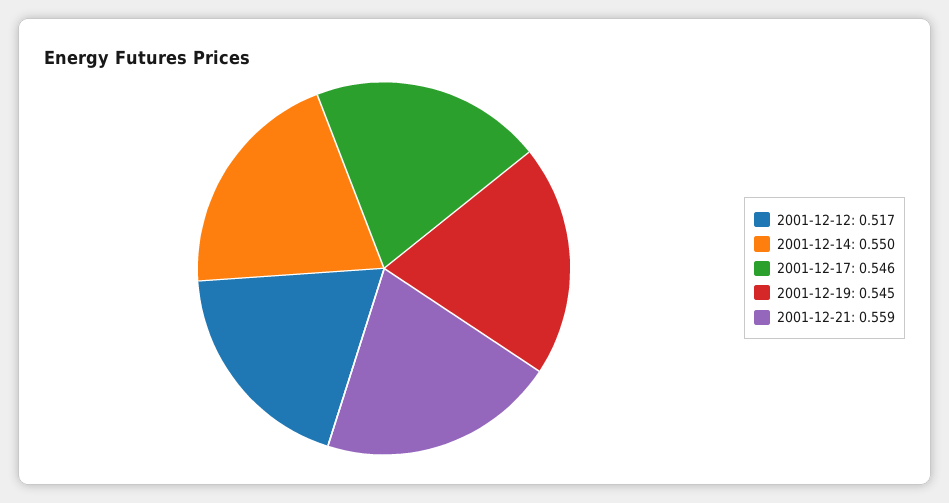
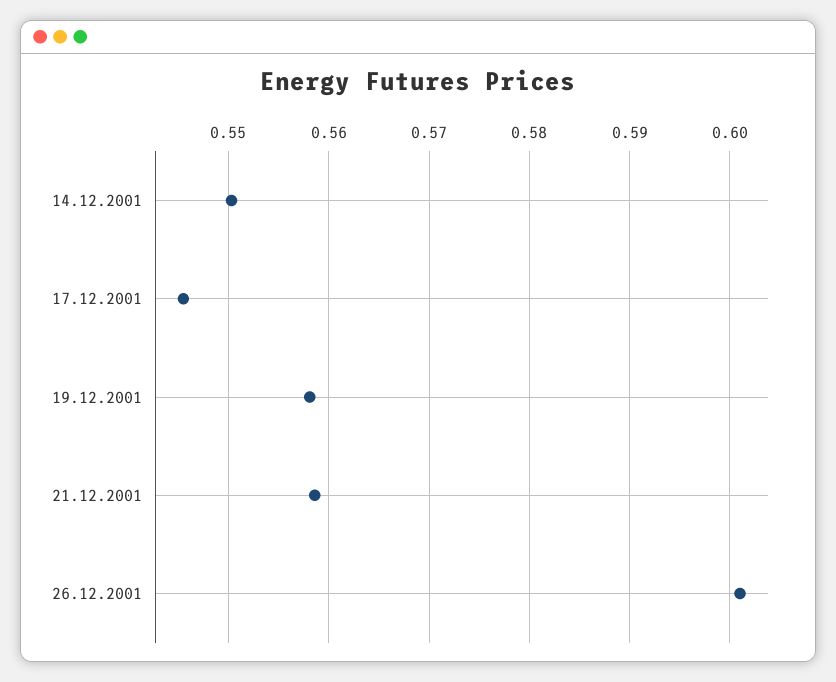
2001-12-12: 0.517 -> none
2001-12-19: 0.545 -> 0.558
26.12.2001: none -> 0.601

